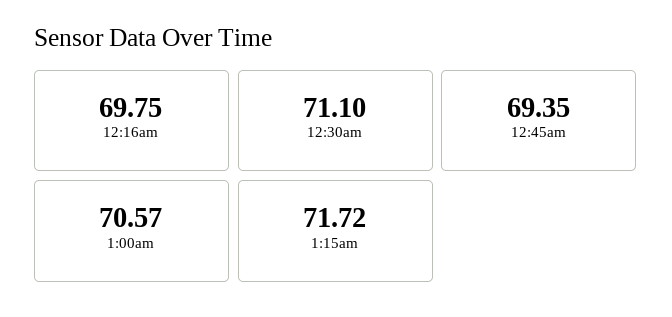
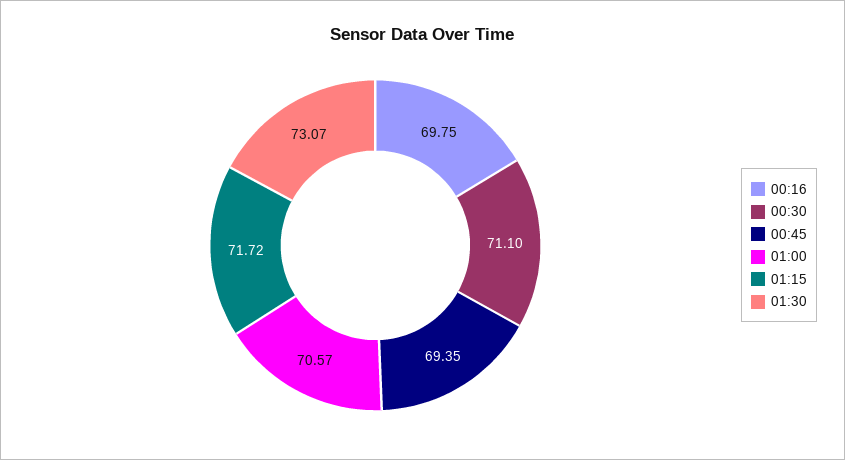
01:30: none -> 73.07

